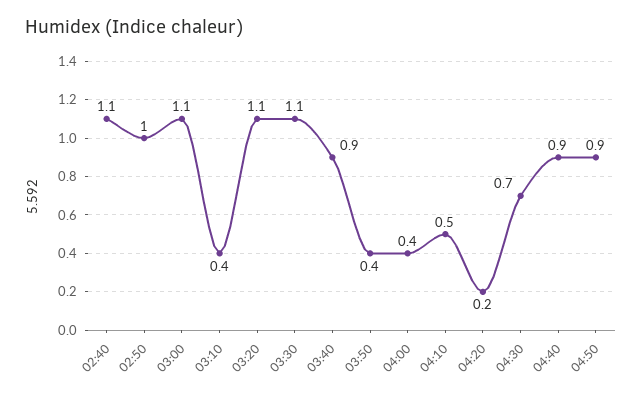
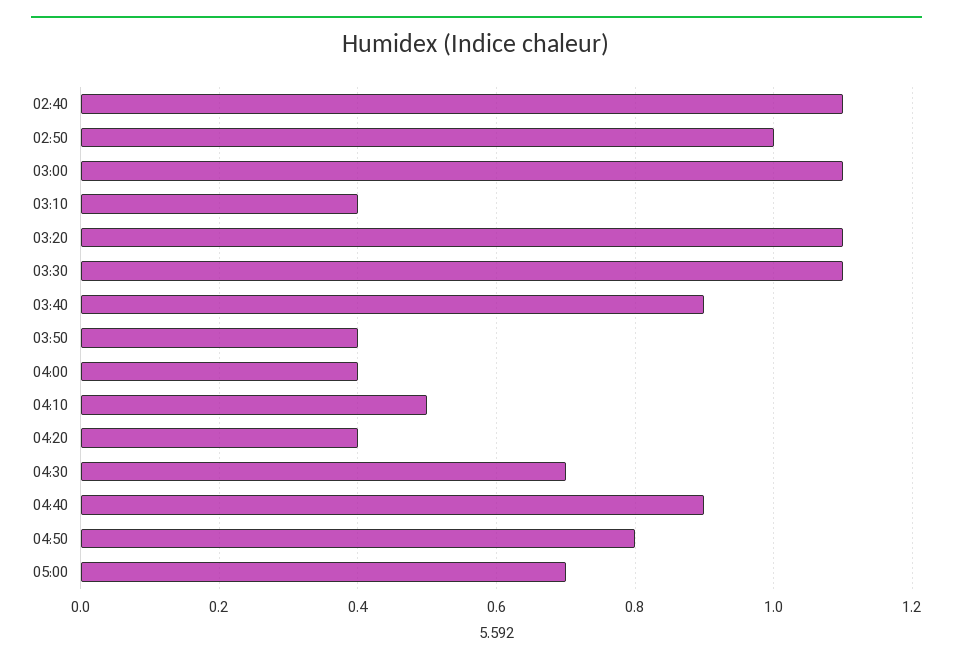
04:20: 0.2 -> 0.4
04:50: 0.9 -> 0.8
05:00: none -> 0.7

